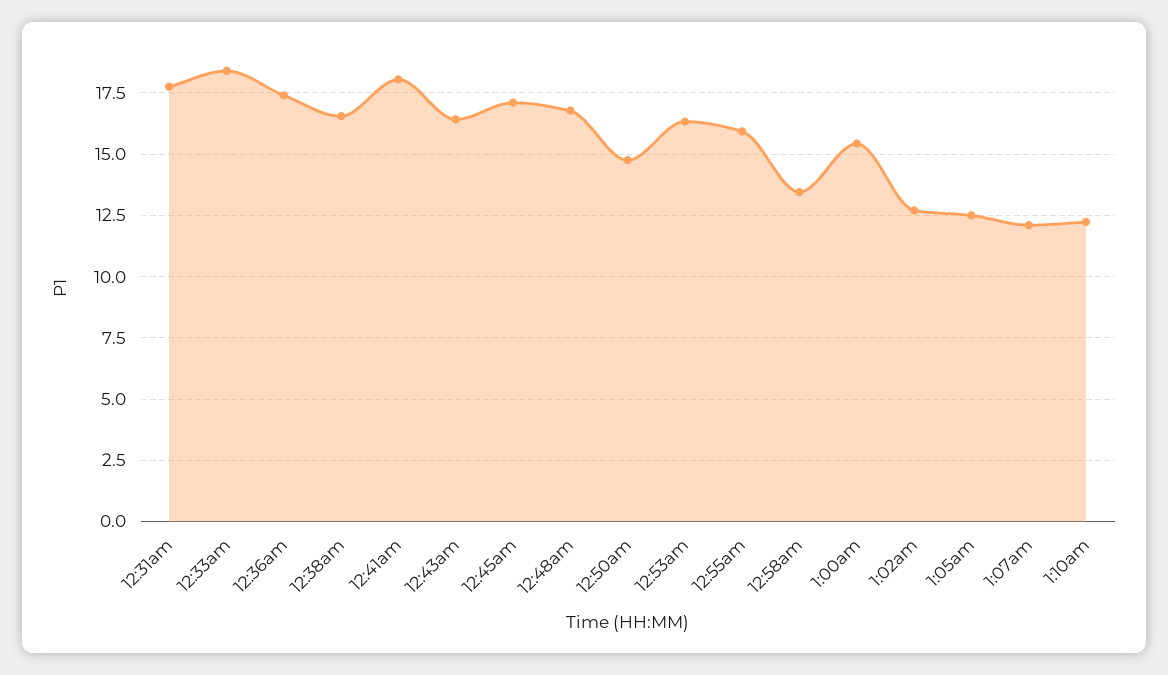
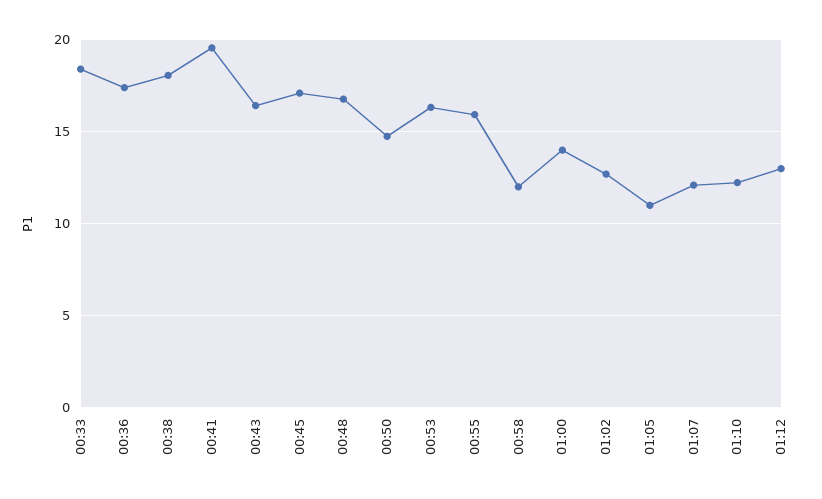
12:31am: 17.75 -> none
12:38am: 16.5 -> 18
12:41am: 18 -> 19.5
12:58am: 13.5 -> 12
1:00am: 15.5 -> 14
1:05am: 12.5 -> 11
01:12: none -> 13

